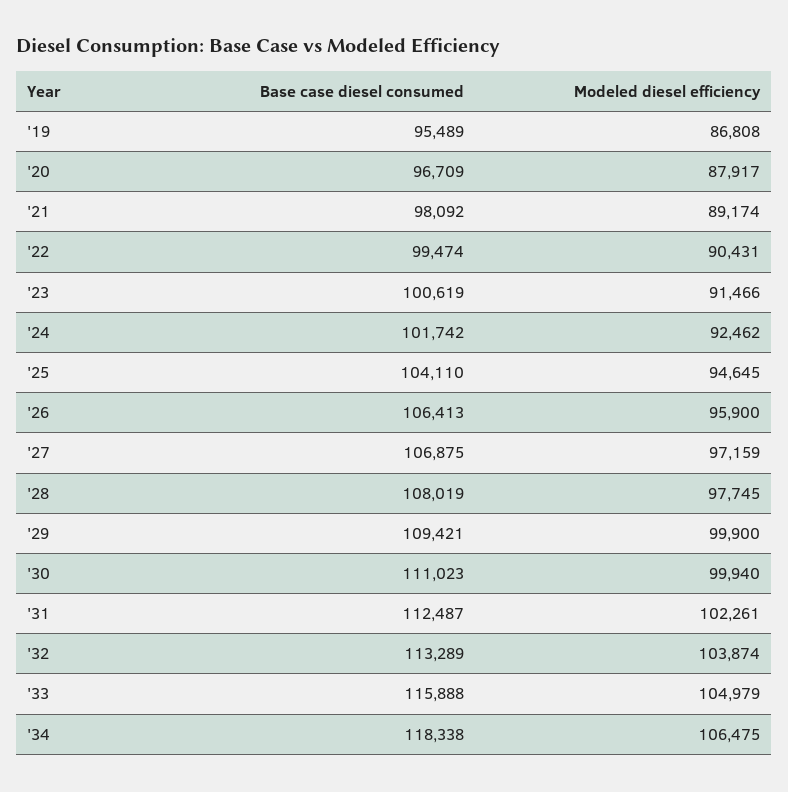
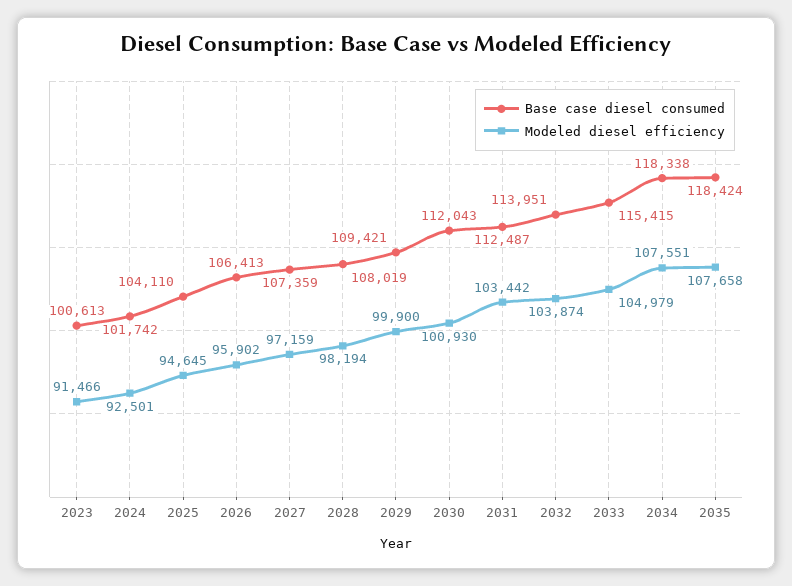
Base case diesel consumed, '19: 95489 -> none
Modeled diesel efficiency, '19: 86808 -> none
Base case diesel consumed, '20: 96709 -> none
Modeled diesel efficiency, '20: 87917 -> none
Base case diesel consumed, '21: 98092 -> none
Modeled diesel efficiency, '21: 89174 -> none
Base case diesel consumed, '22: 99474 -> none
Modeled diesel efficiency, '22: 90431 -> none
Base case diesel consumed, '23: 100619 -> 100613
Modeled diesel efficiency, '24: 92462 -> 92501
Modeled diesel efficiency, '26: 95900 -> 95902
Base case diesel consumed, '27: 106875 -> 107359
Modeled diesel efficiency, '28: 97745 -> 98194
Base case diesel consumed, '30: 111023 -> 112043
Modeled diesel efficiency, '30: 99940 -> 100930
Modeled diesel efficiency, '31: 102261 -> 103442
Base case diesel consumed, '32: 113289 -> 113951
Base case diesel consumed, '33: 115888 -> 115415
Modeled diesel efficiency, '34: 106475 -> 107551
Base case diesel consumed, 2035: none -> 118424
Modeled diesel efficiency, 2035: none -> 107658

